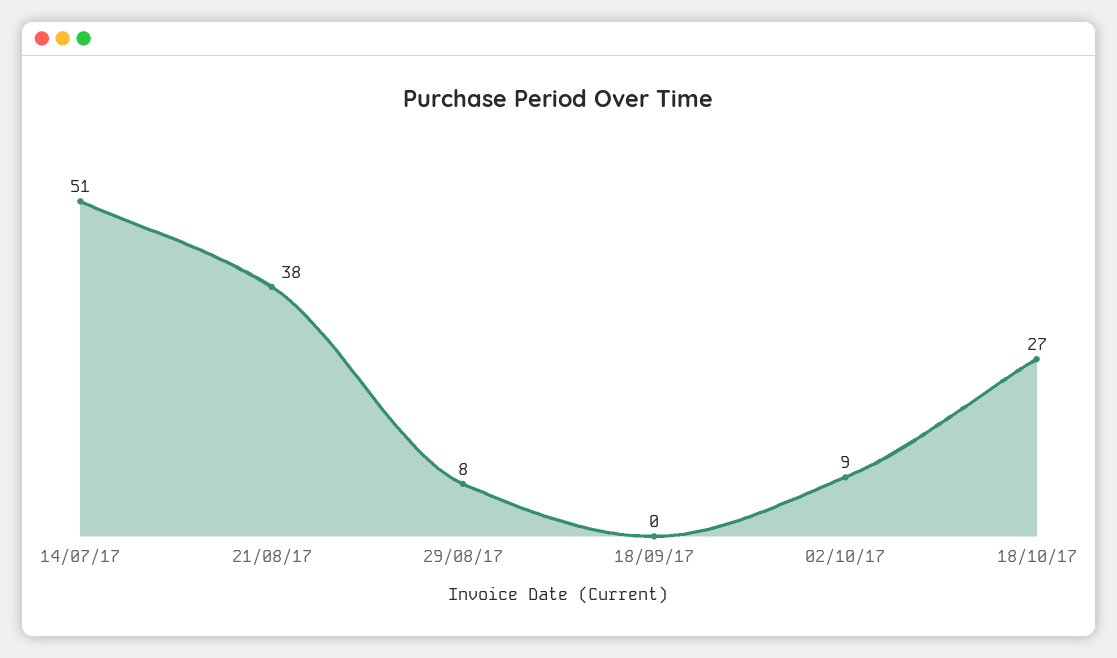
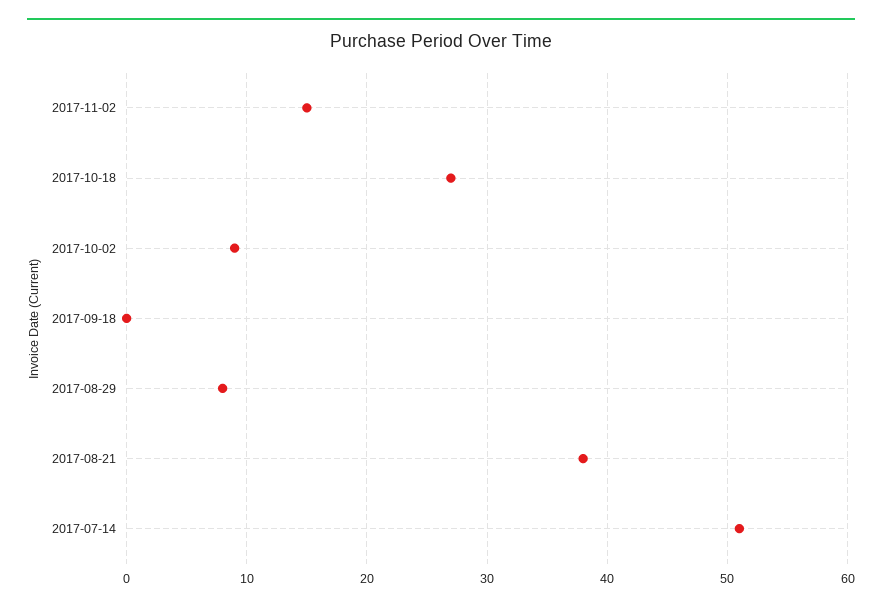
2017-11-02: none -> 15

